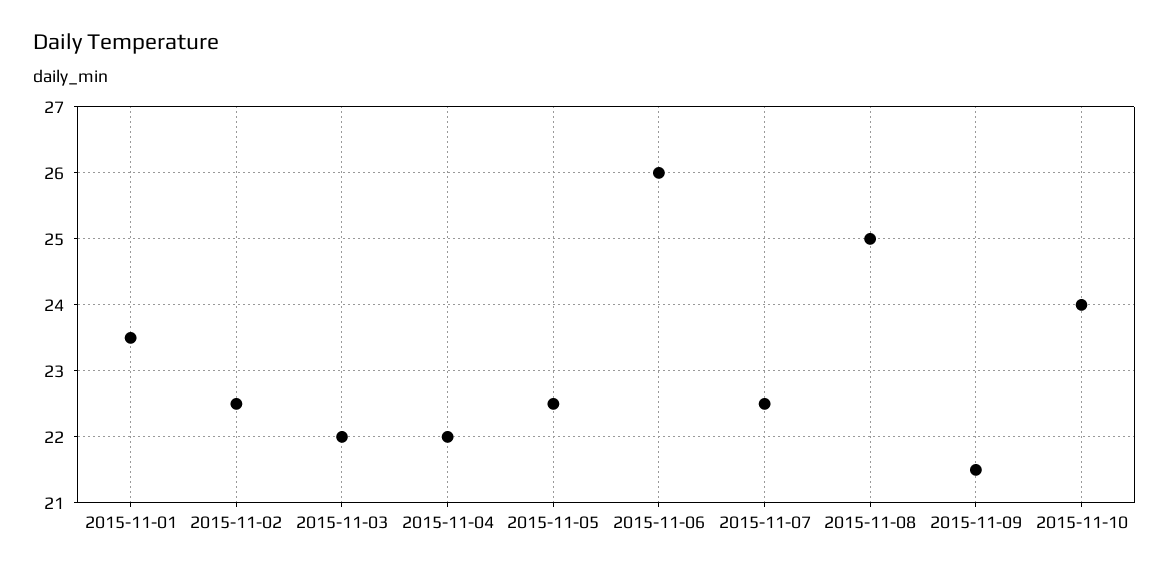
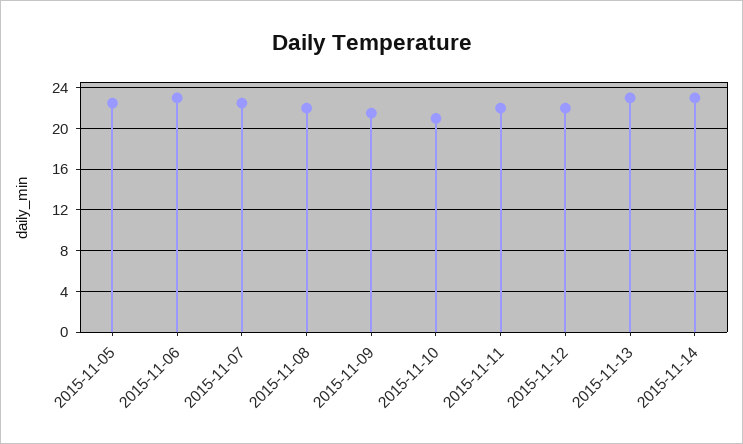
2015-11-01: 23.5 -> none
2015-11-02: 22.5 -> none
2015-11-03: 22 -> none
2015-11-04: 22 -> none
2015-11-06: 26 -> 23
2015-11-08: 25 -> 22
2015-11-10: 24 -> 21
2015-11-11: none -> 22
2015-11-12: none -> 22
2015-11-13: none -> 23
2015-11-14: none -> 23

